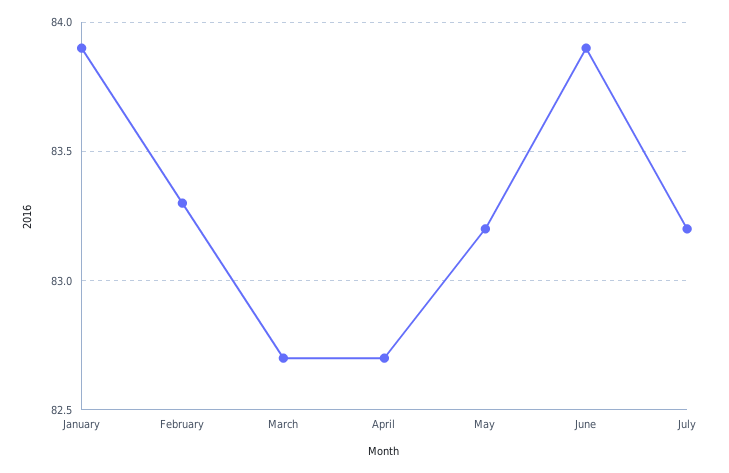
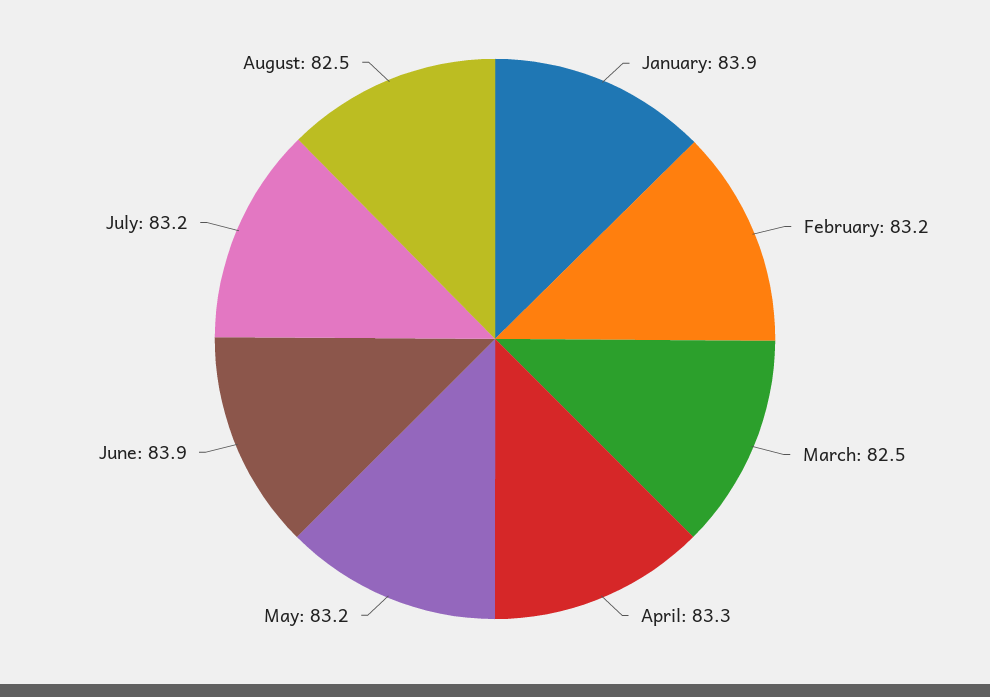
February: 83.3 -> 83.2
March: 82.7 -> 82.5
April: 82.7 -> 83.3
August: none -> 82.5

